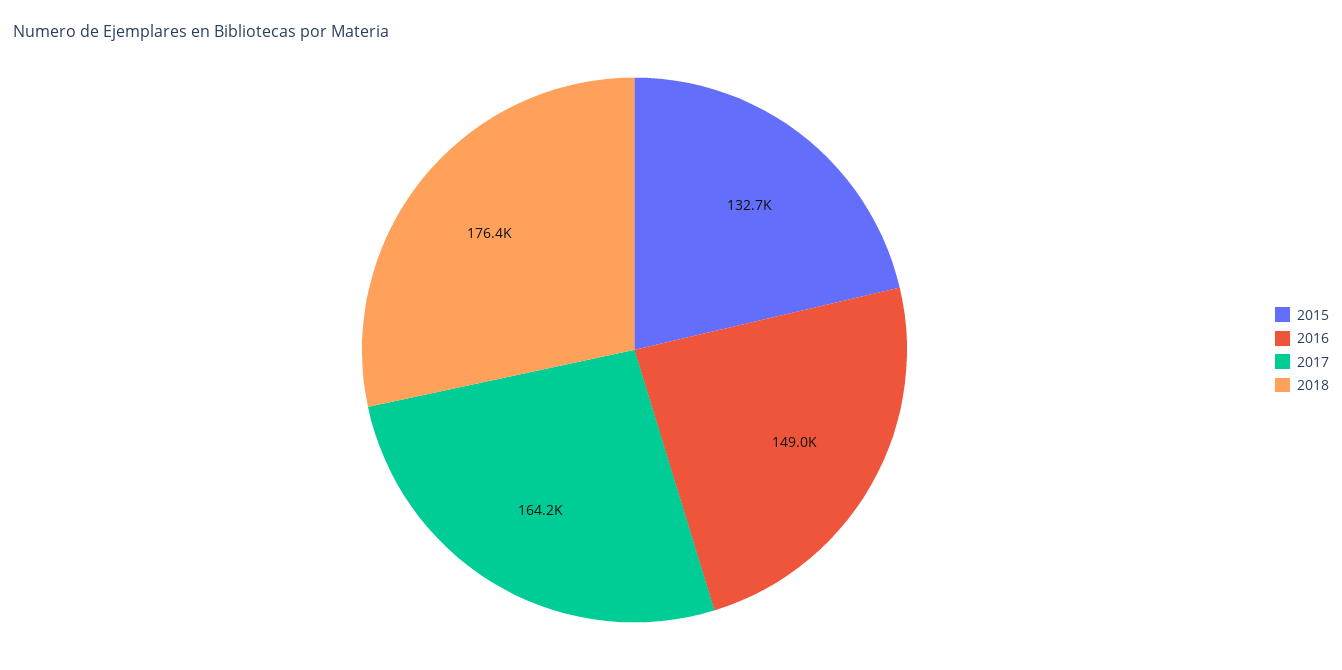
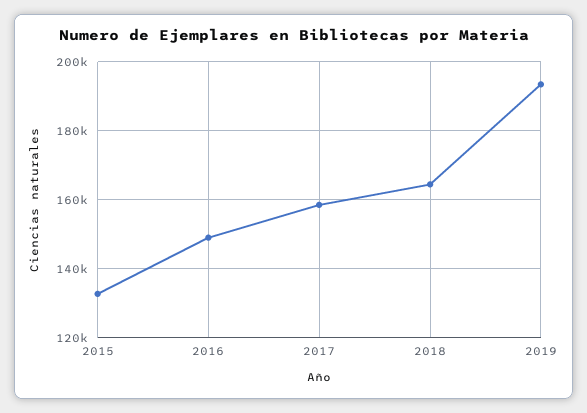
2017: 164200 -> 158000
2018: 176400 -> 164000
2019: none -> 194000

